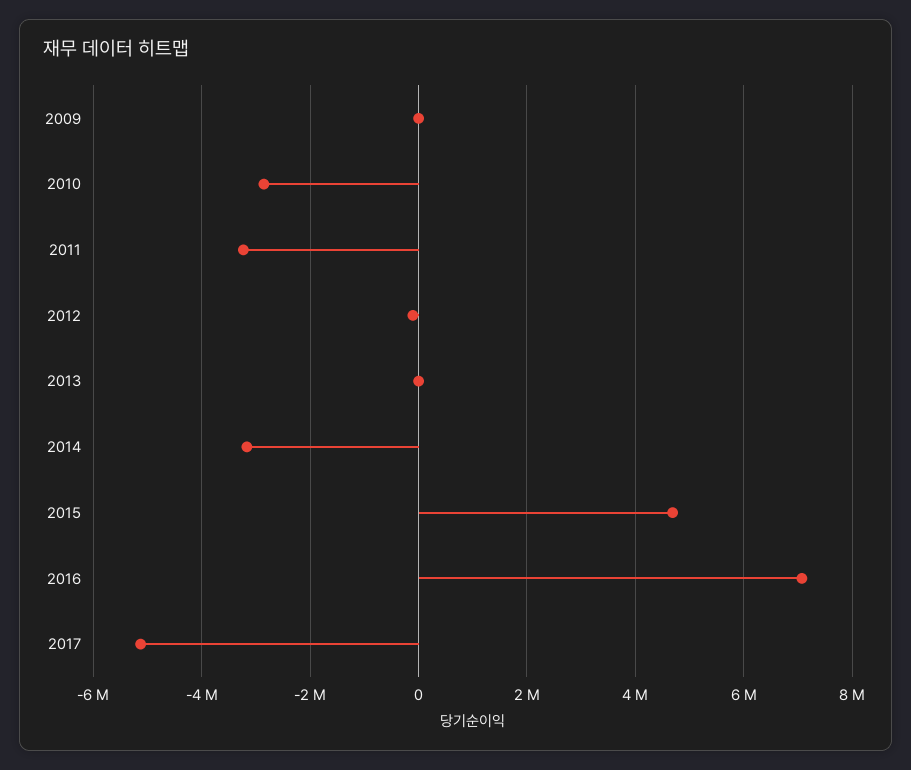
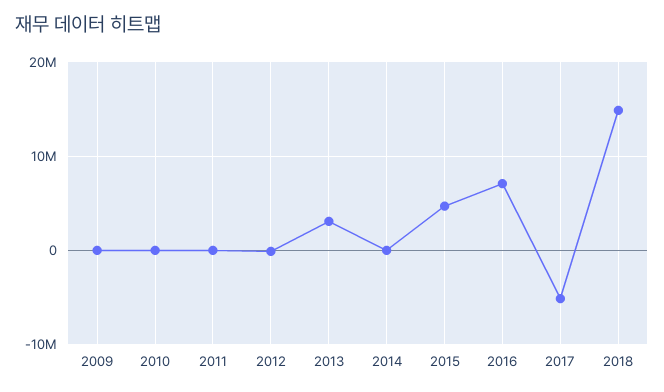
2010: -2800000 -> 0
2011: -3200000 -> 0
2013: 0 -> 3000000
2014: -3200000 -> 0
2018: none -> 15000000

